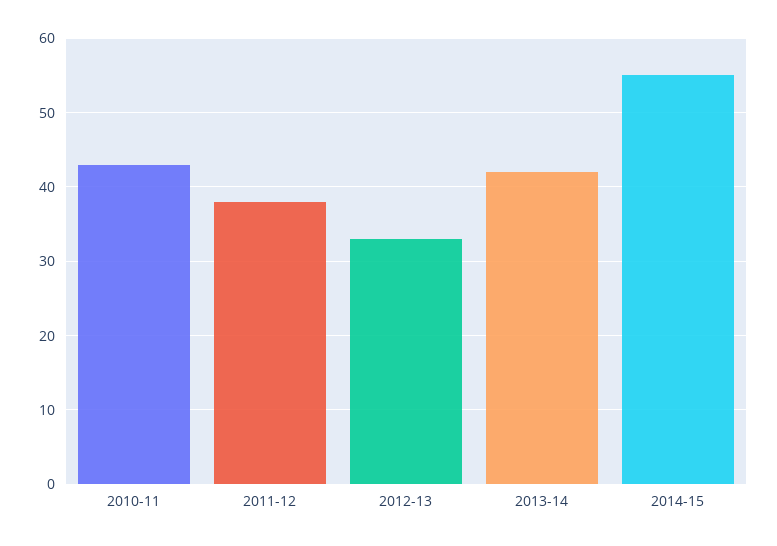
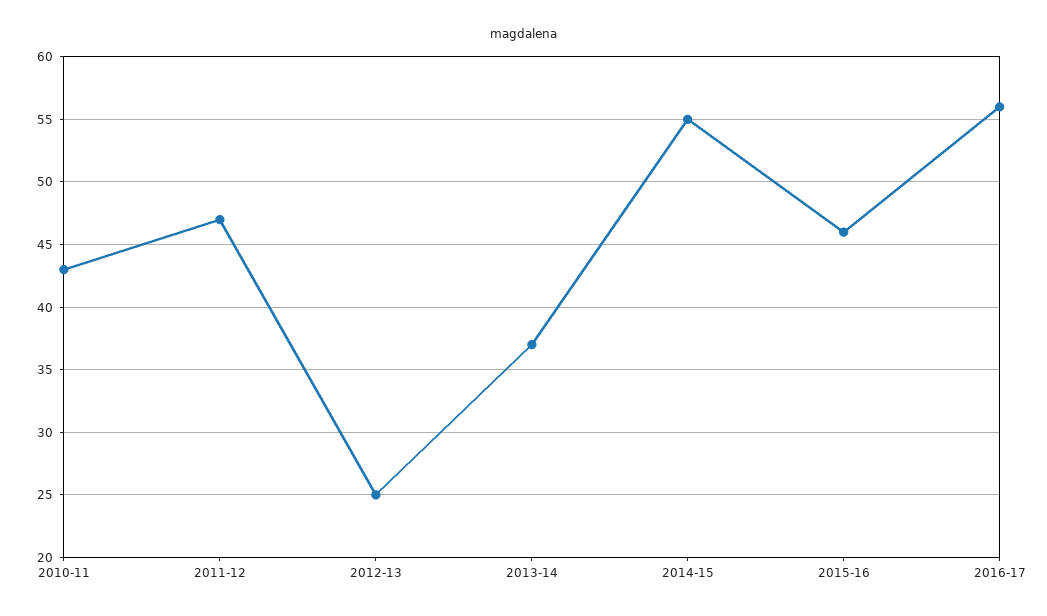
2011-12: 38 -> 47
2012-13: 33 -> 25
2013-14: 42 -> 37
2015-16: none -> 46
2016-17: none -> 56

